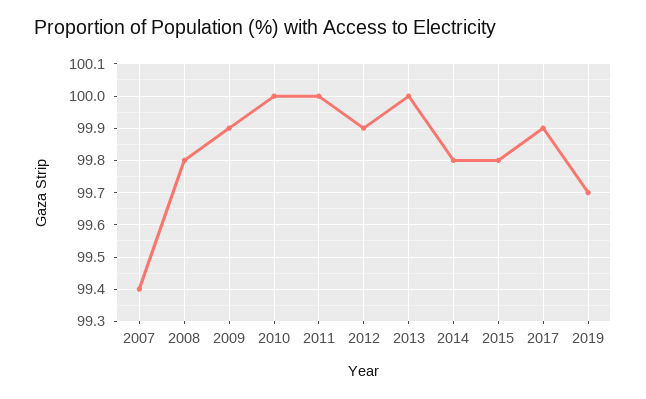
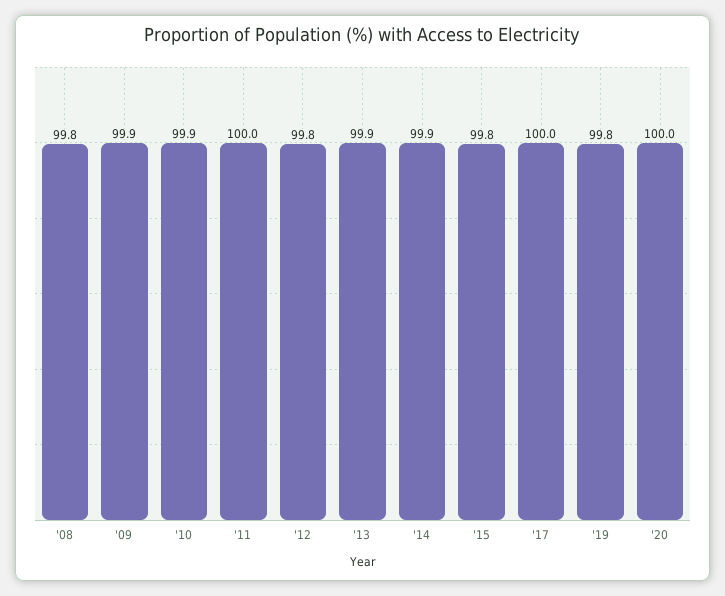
2007: 99.4 -> none
2010: 100 -> 99.9
2012: 99.9 -> 99.8
2013: 100 -> 99.9
2014: 99.8 -> 99.9
2017: 99.9 -> 100
2019: 99.7 -> 99.8
'20: none -> 100

